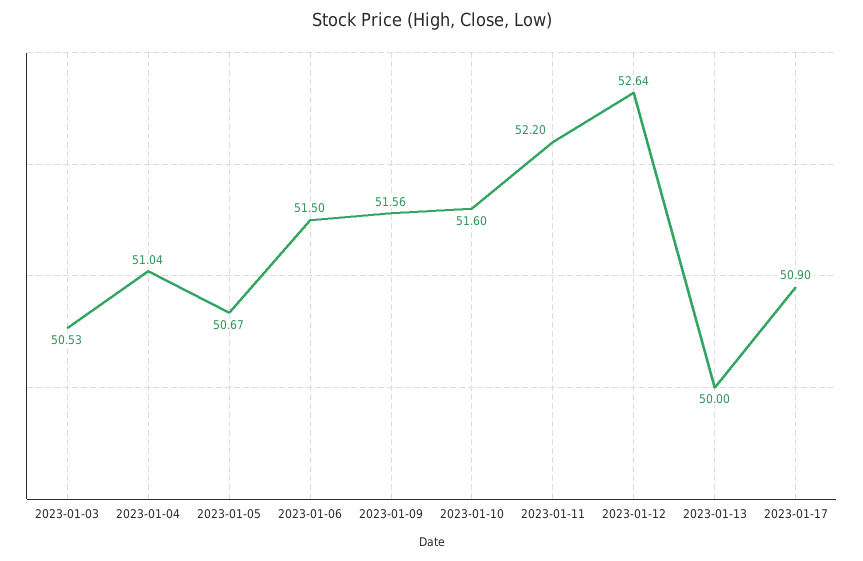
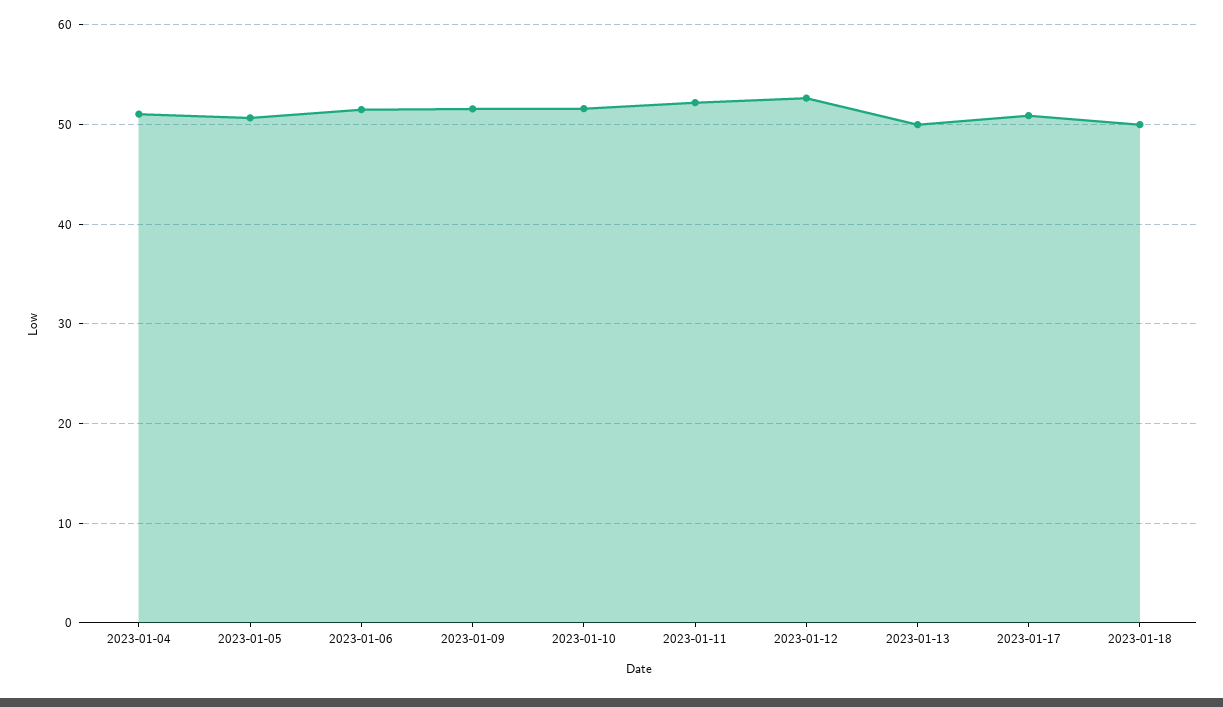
2023-01-03: 50.53 -> none
2023-01-18: none -> 50

